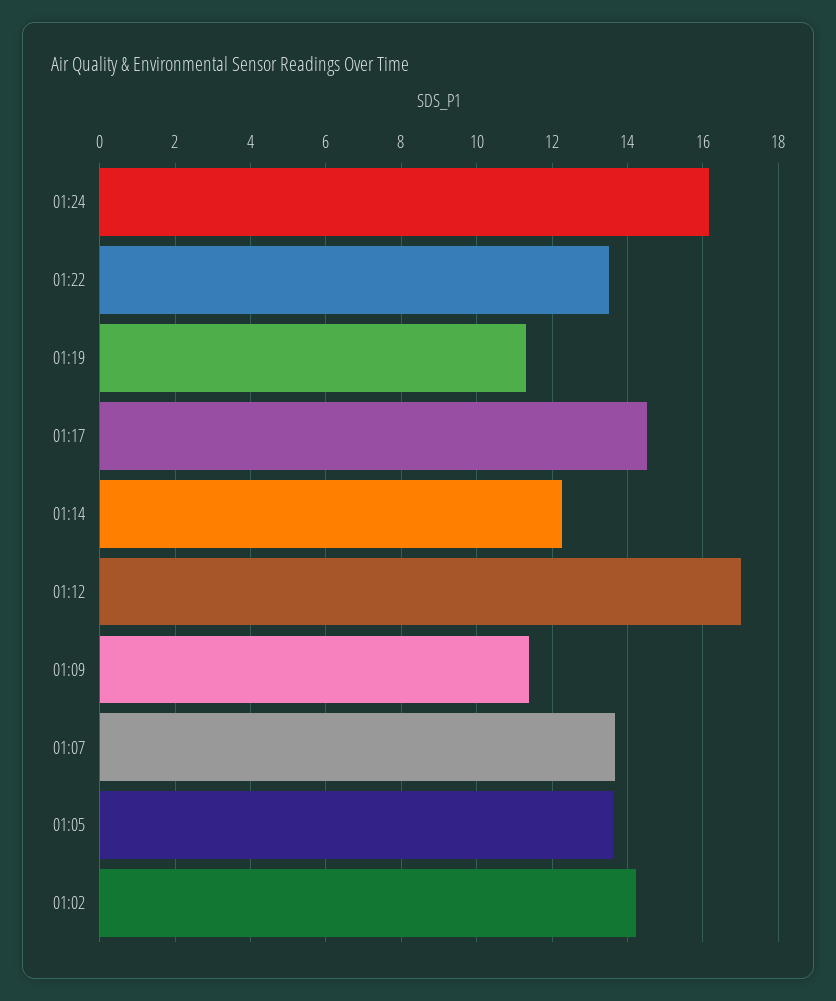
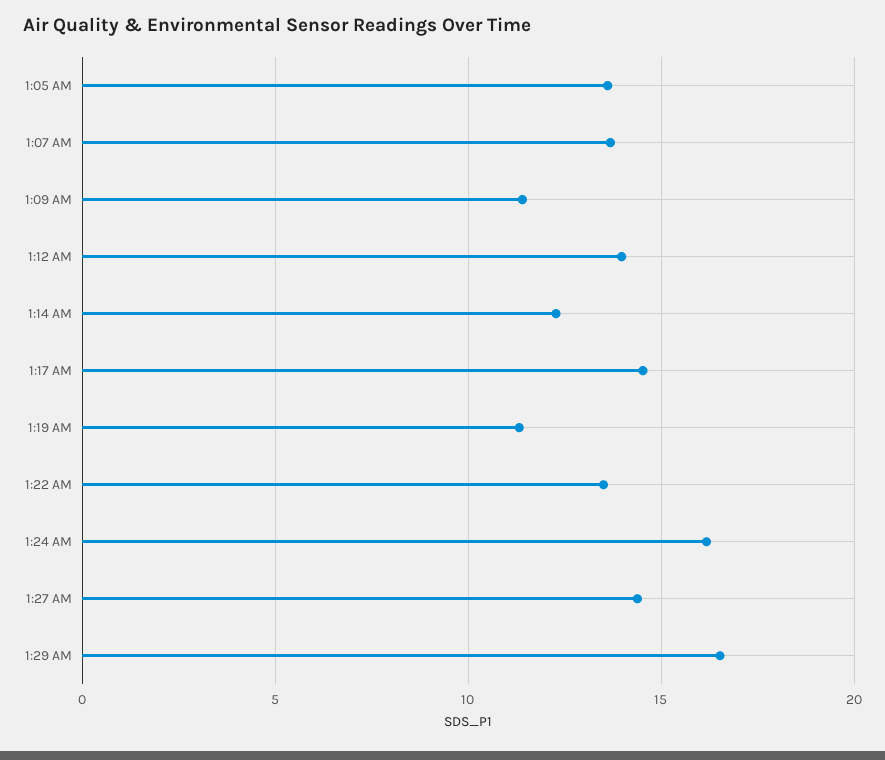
01:12: 17 -> 14
01:02: 14.2 -> none
1:27 AM: none -> 14.5
1:29 AM: none -> 16.5

